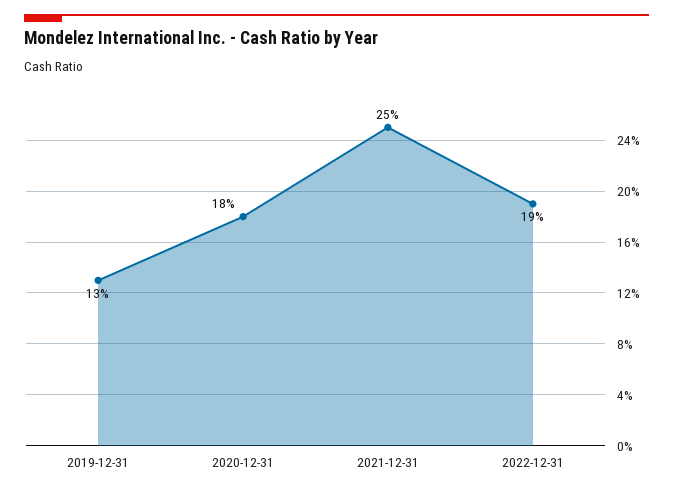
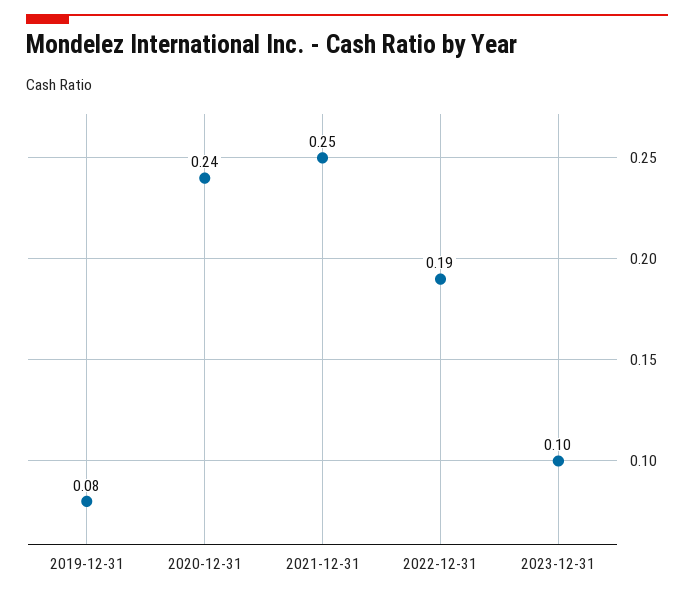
2019-12-31: 0.13 -> 0.08
2020-12-31: 0.18 -> 0.24
2023-12-31: none -> 0.1

